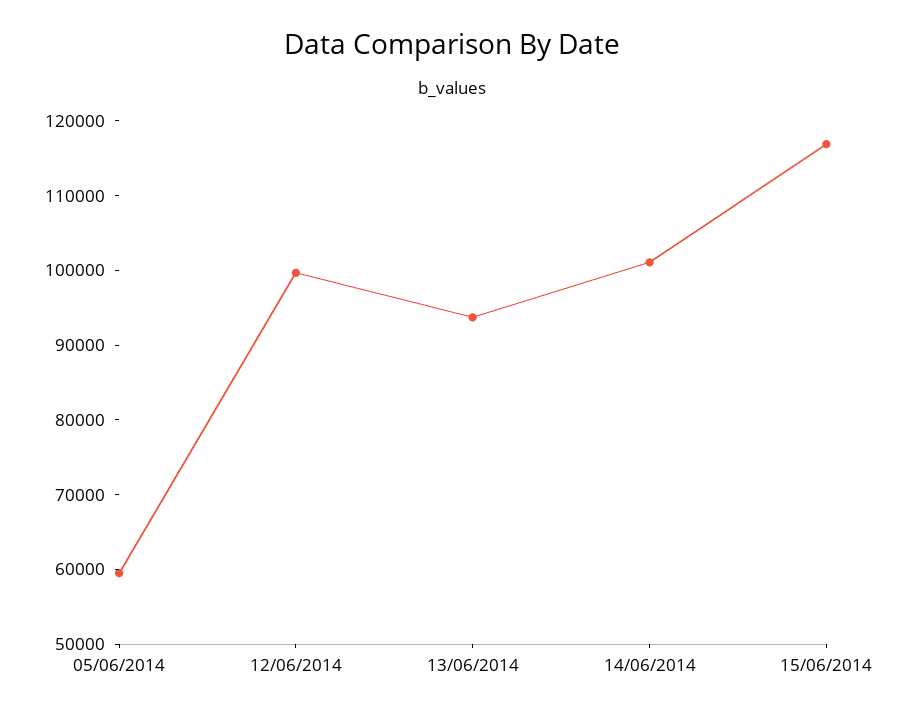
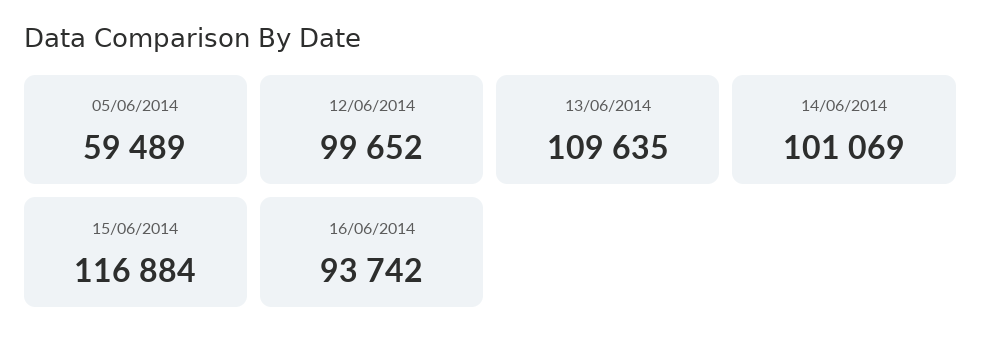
13/06/2014: 94000 -> 109635
16/06/2014: none -> 93742

